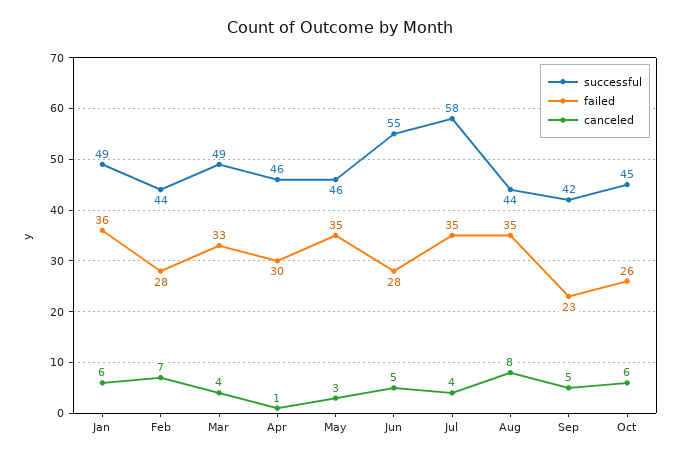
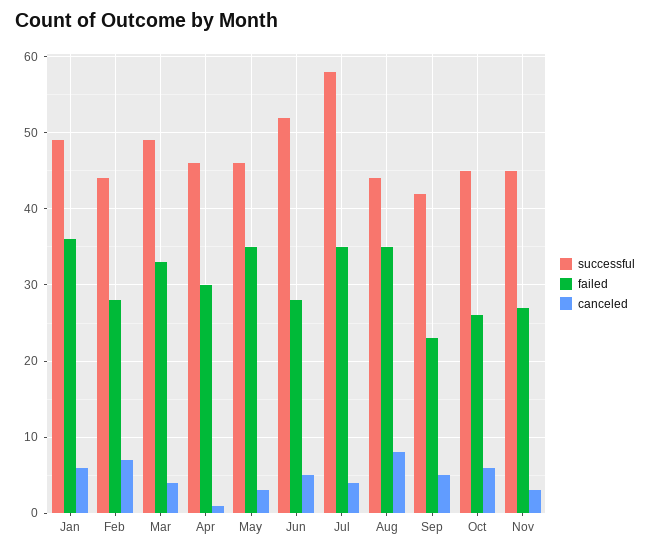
successful, Jun: 55 -> 52
successful, Nov: none -> 45
failed, Nov: none -> 27
canceled, Nov: none -> 3

